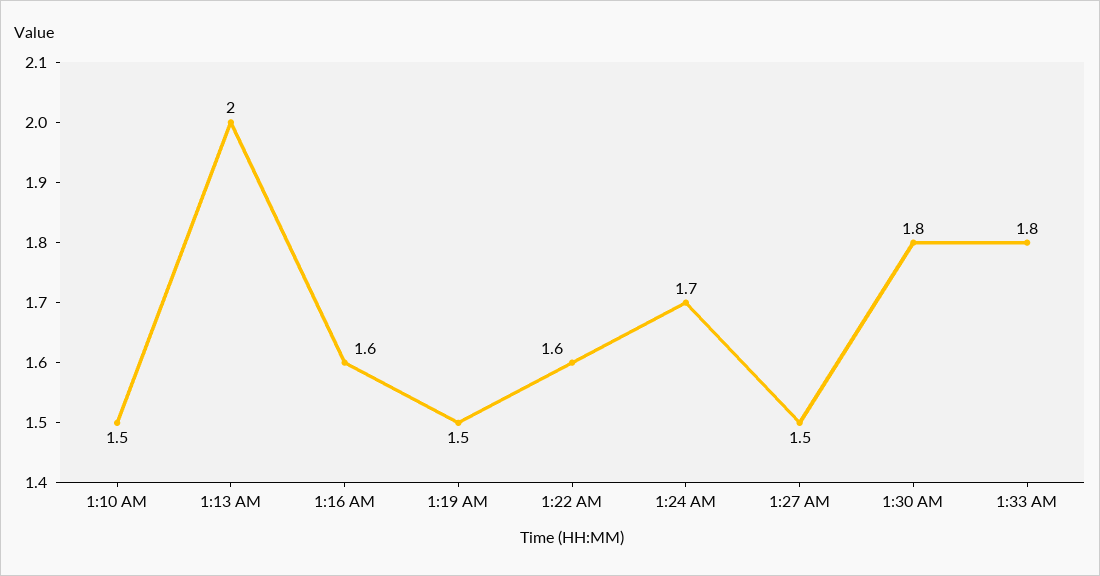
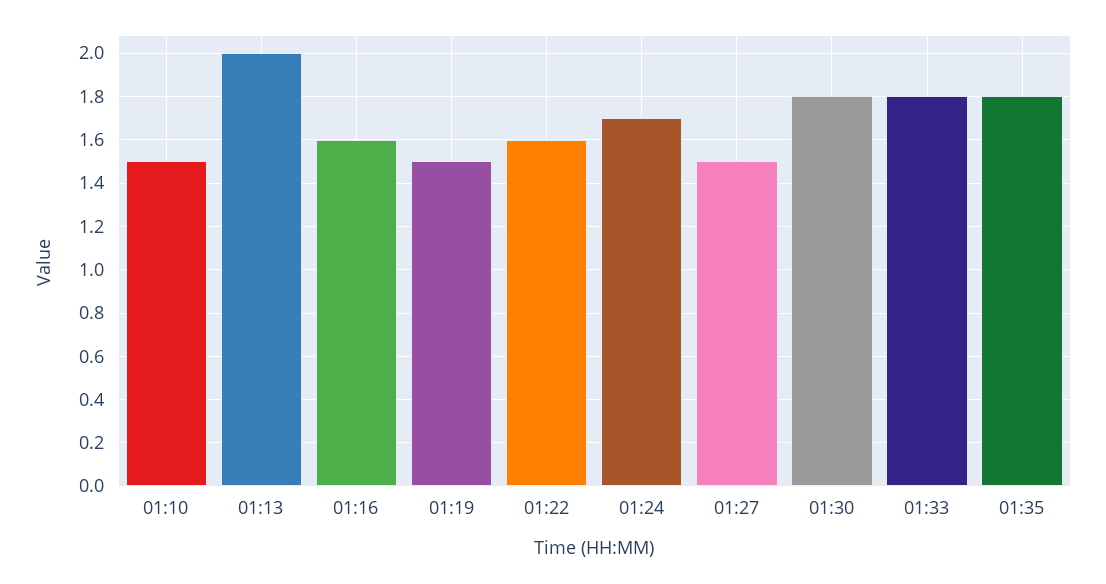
01:35: none -> 1.8

